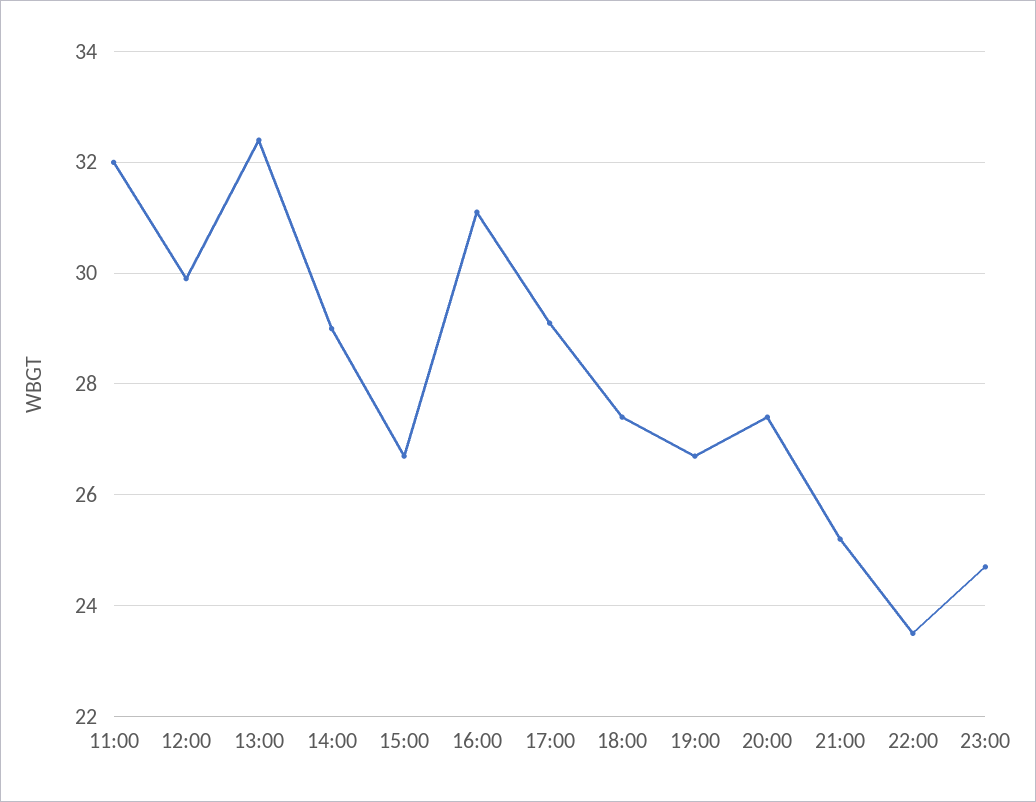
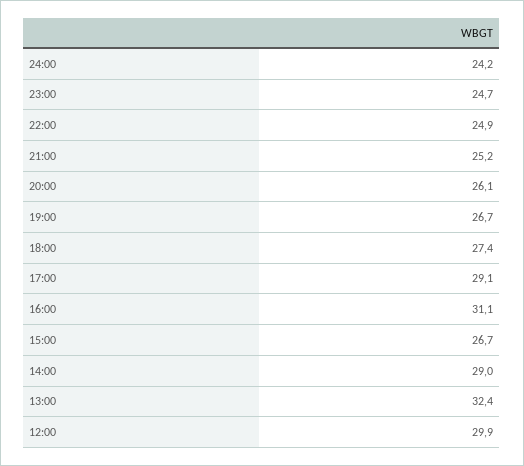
11:00: 32 -> none
20:00: 27.5 -> 26.1
22:00: 23.5 -> 24.9
24:00: none -> 24.2

